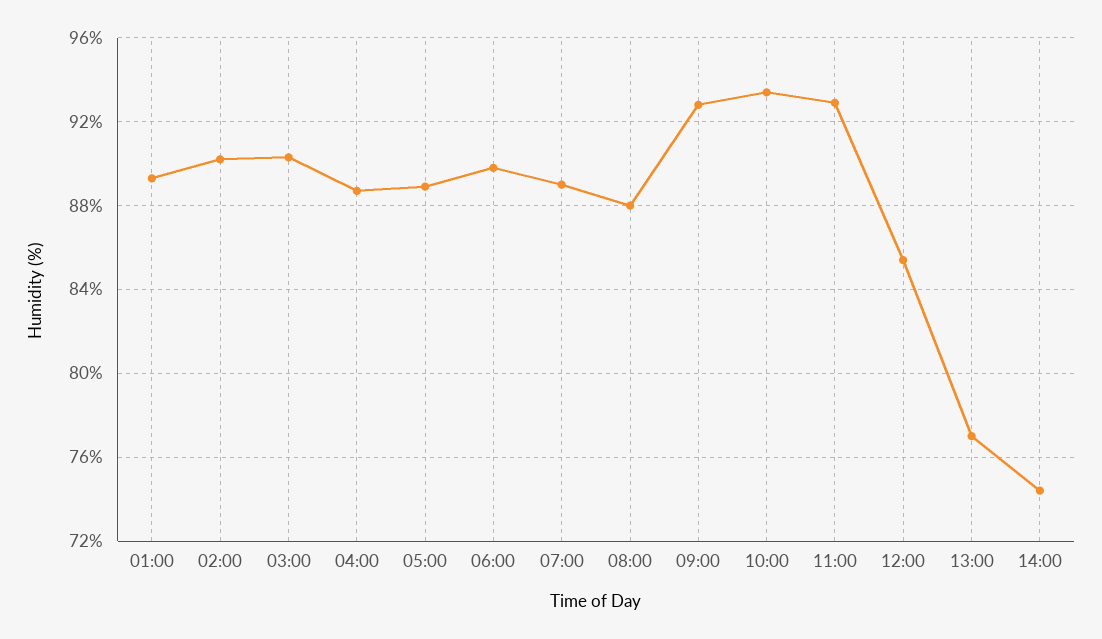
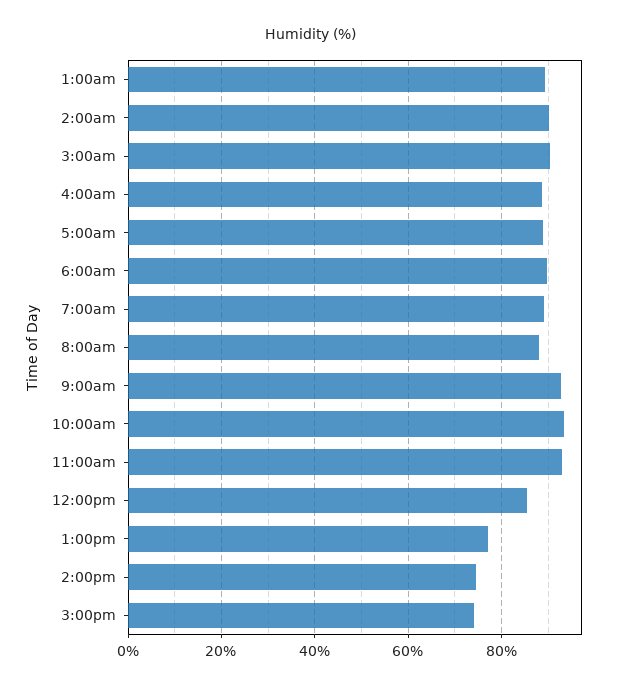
3:00pm: none -> 74

